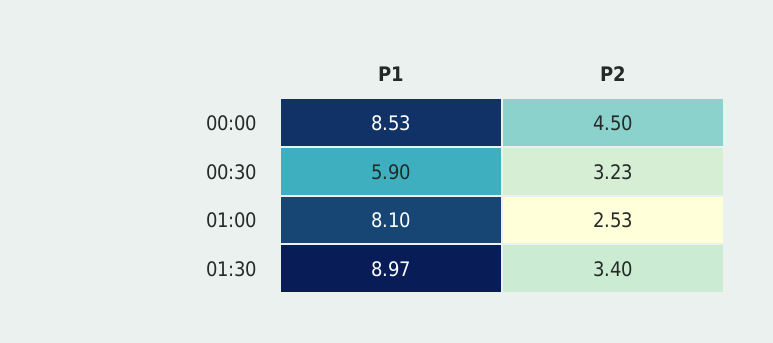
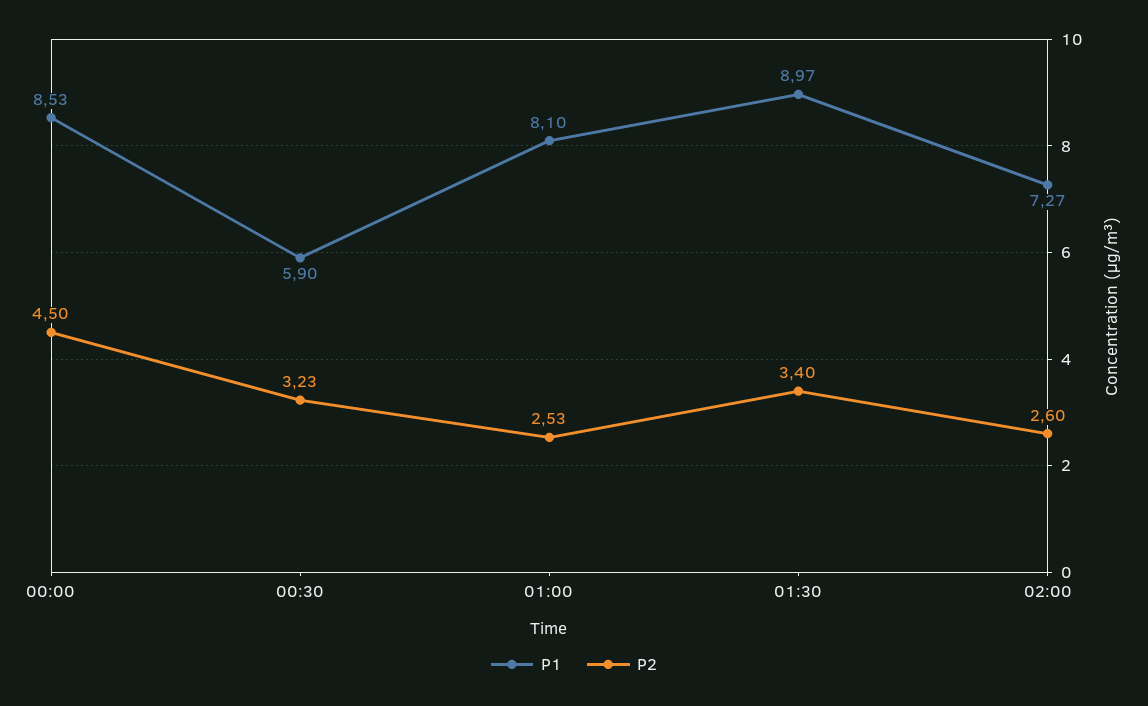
P1, 02:00: none -> 7.27
P2, 02:00: none -> 2.6

